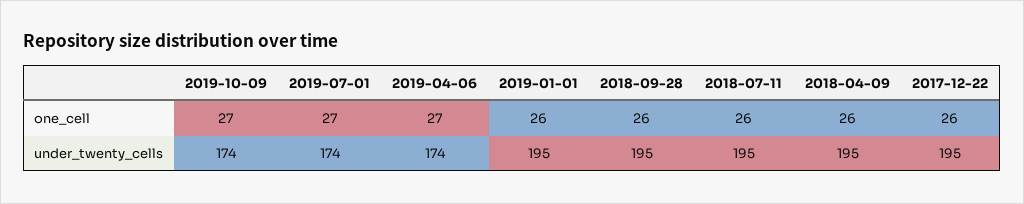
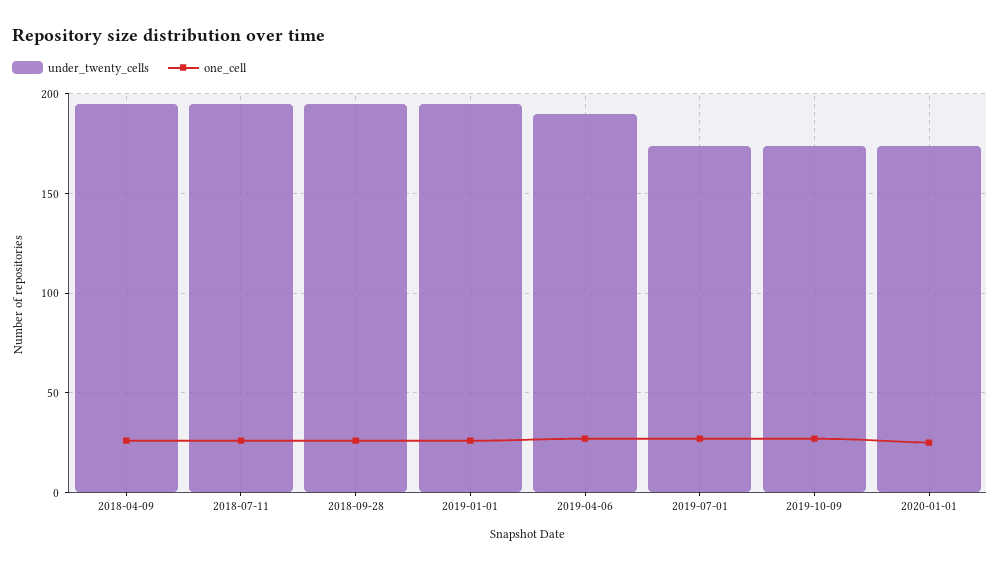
one_cell, 2017-12-22: 26 -> none
under_twenty_cells, 2019-04-06: 174 -> 190
under_twenty_cells, 2017-12-22: 195 -> none
under_twenty_cells, 2020-01-01: none -> 175
one_cell, 2020-01-01: none -> 25

